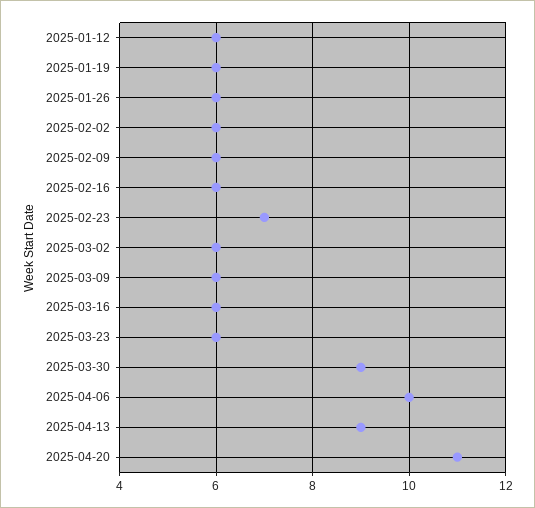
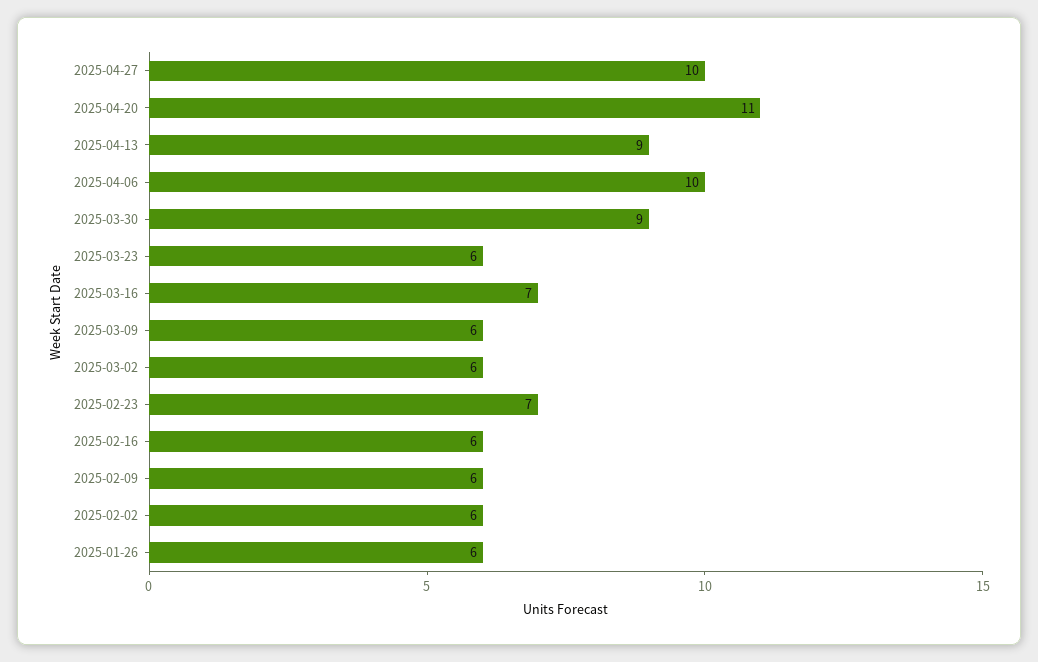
2025-01-12: 6 -> none
2025-01-19: 6 -> none
2025-03-16: 6 -> 7
2025-04-27: none -> 10

